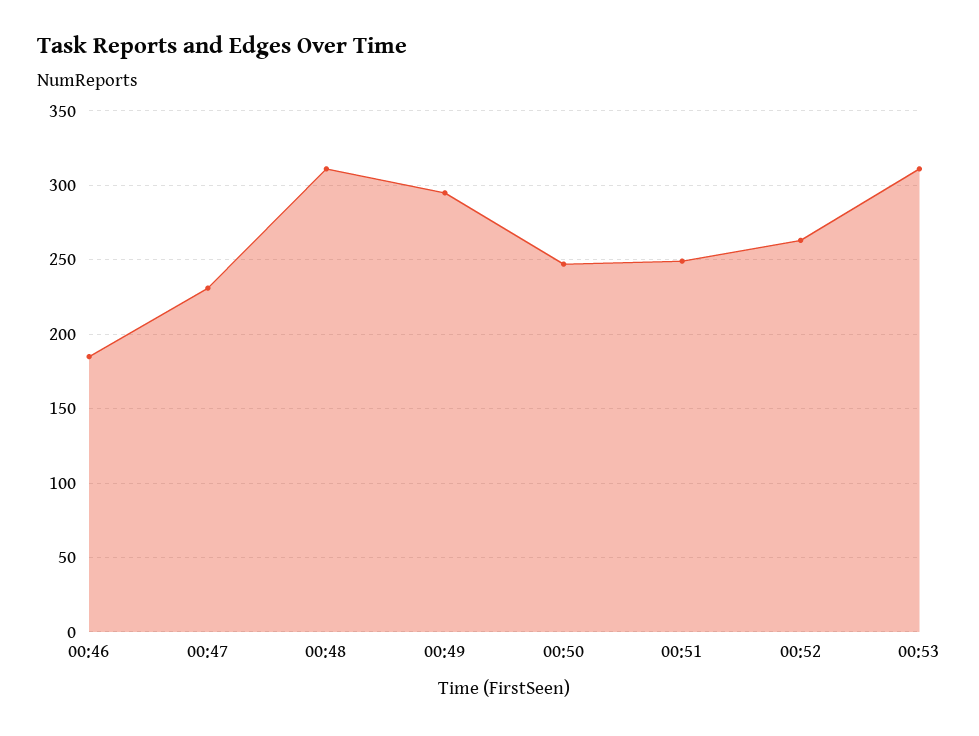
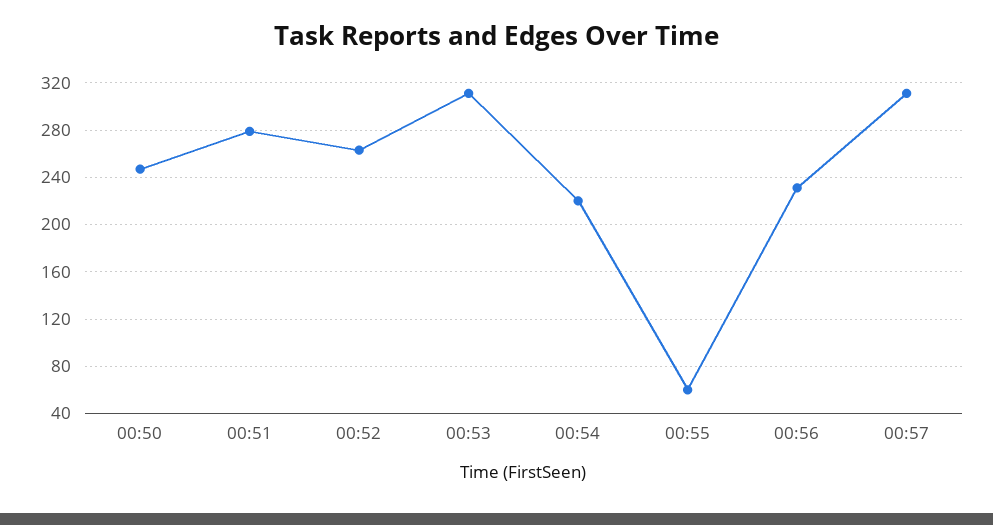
00:46: 185 -> none
00:47: 230 -> none
00:48: 310 -> none
00:49: 295 -> none
00:51: 250 -> 280
00:54: none -> 220
00:55: none -> 60
00:56: none -> 230
00:57: none -> 310

